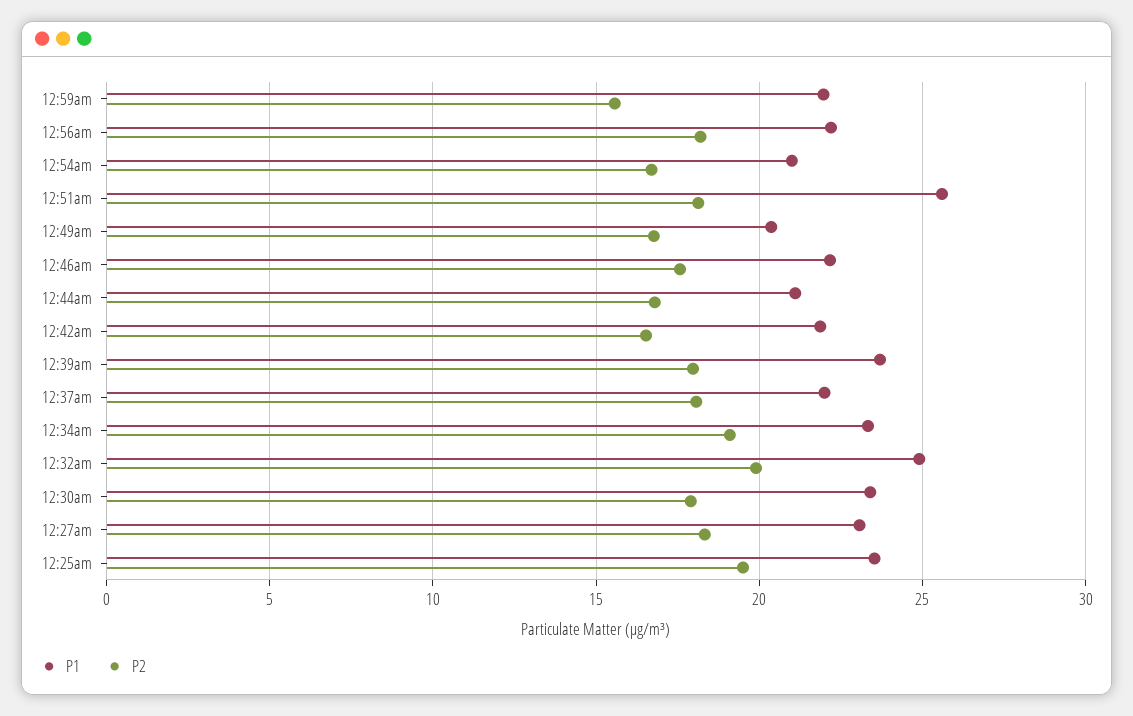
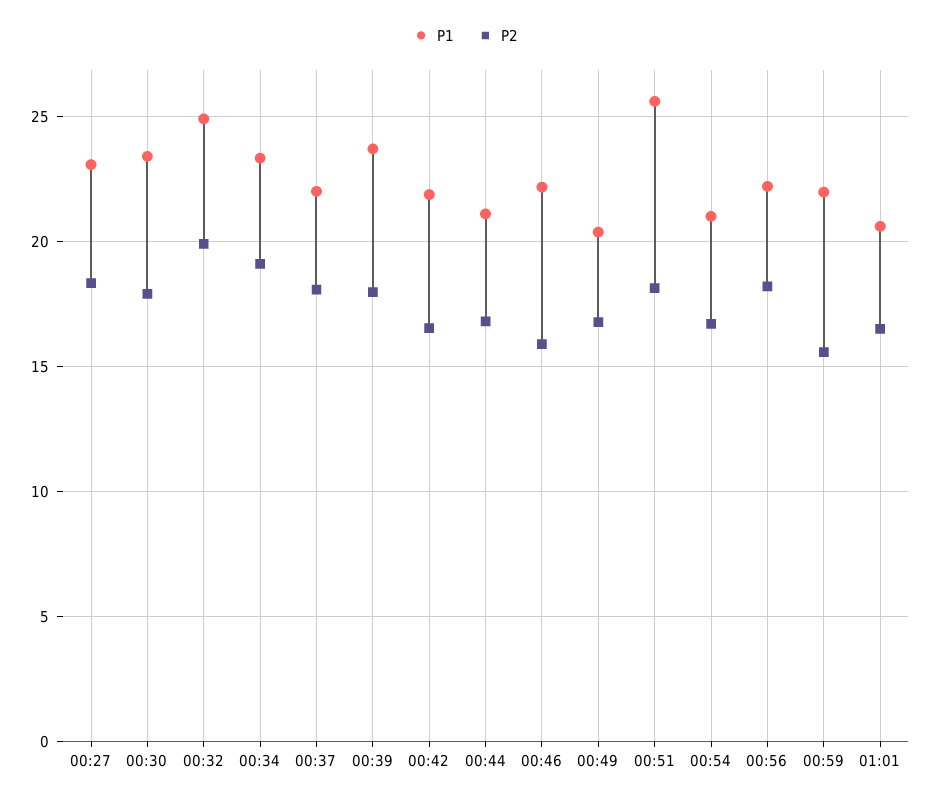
P2, 12:46am: 17.5 -> 16
P1, 12:25am: 23.5 -> none
P2, 12:25am: 19.5 -> none
P1, 01:01: none -> 20.5
P2, 01:01: none -> 16.5

